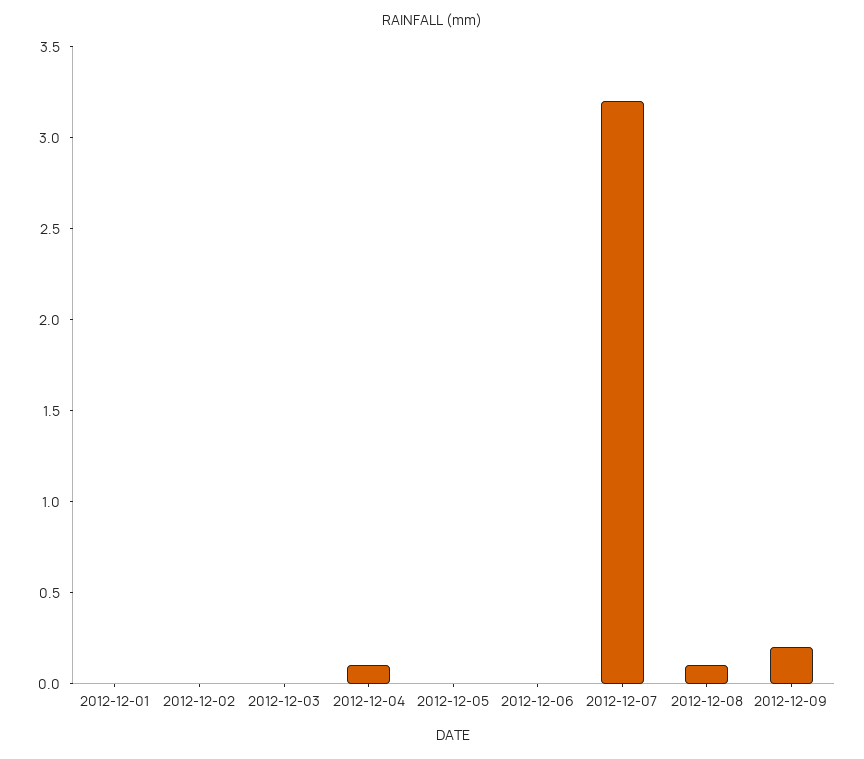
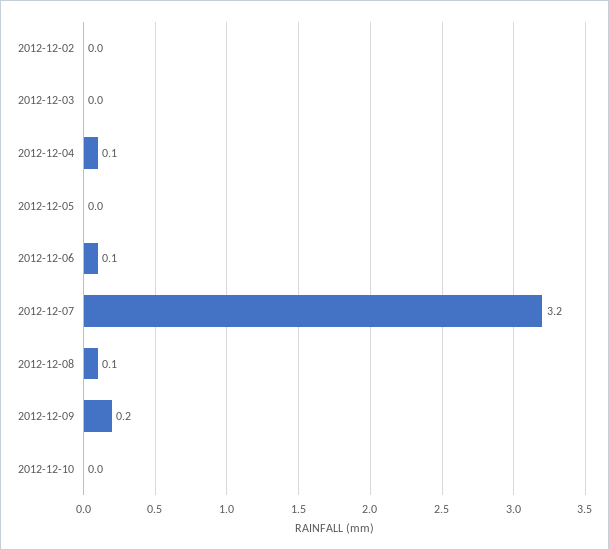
2012-12-01: 0 -> none
2012-12-06: 0 -> 0.1
2012-12-10: none -> 0

